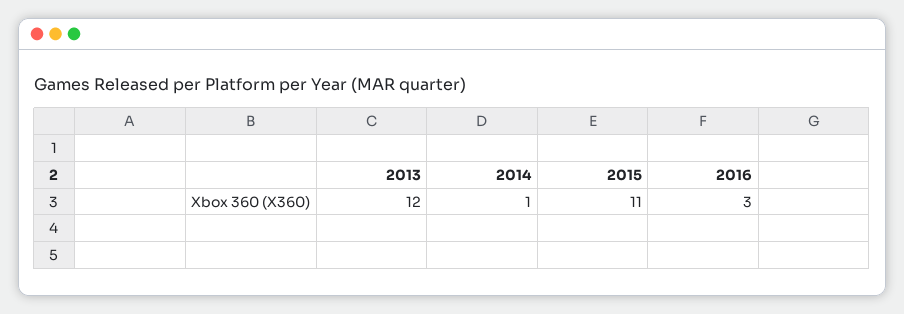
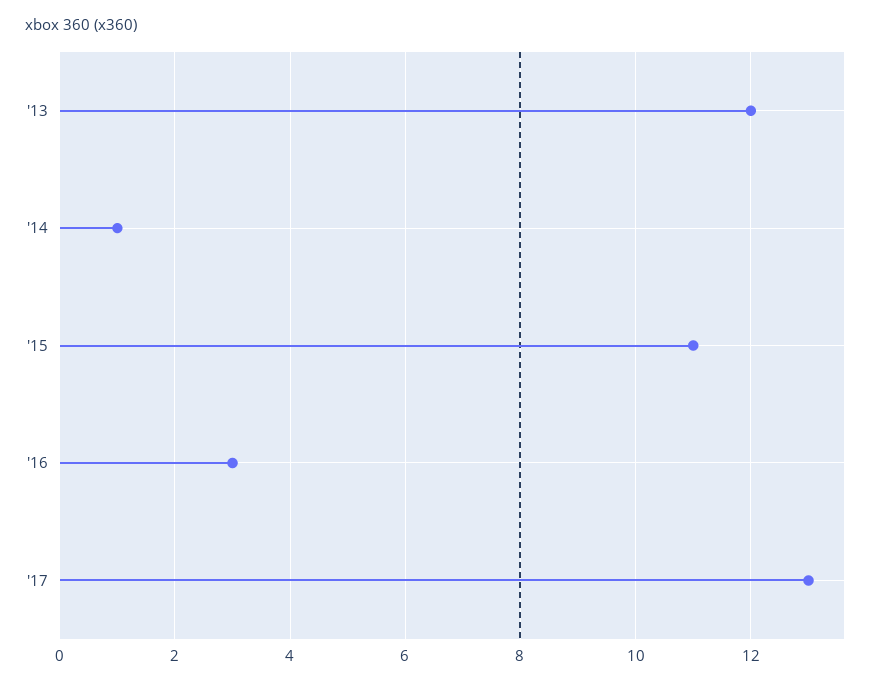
'17: none -> 13

